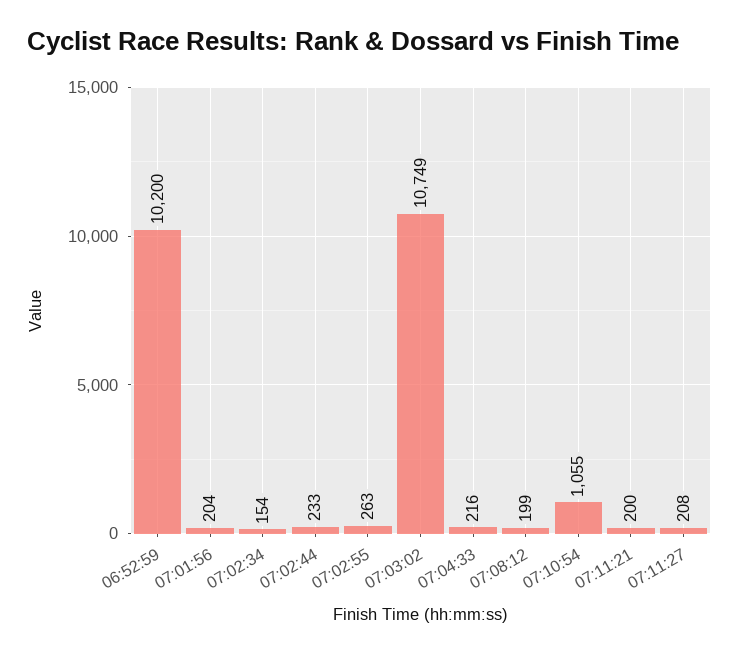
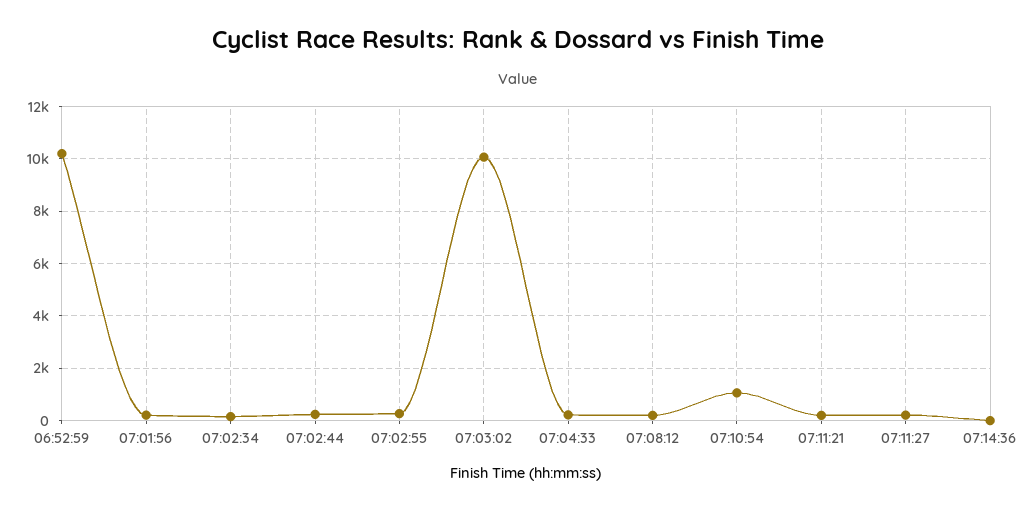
07:03:02: 10749 -> 10000
07:14:36: none -> 0

